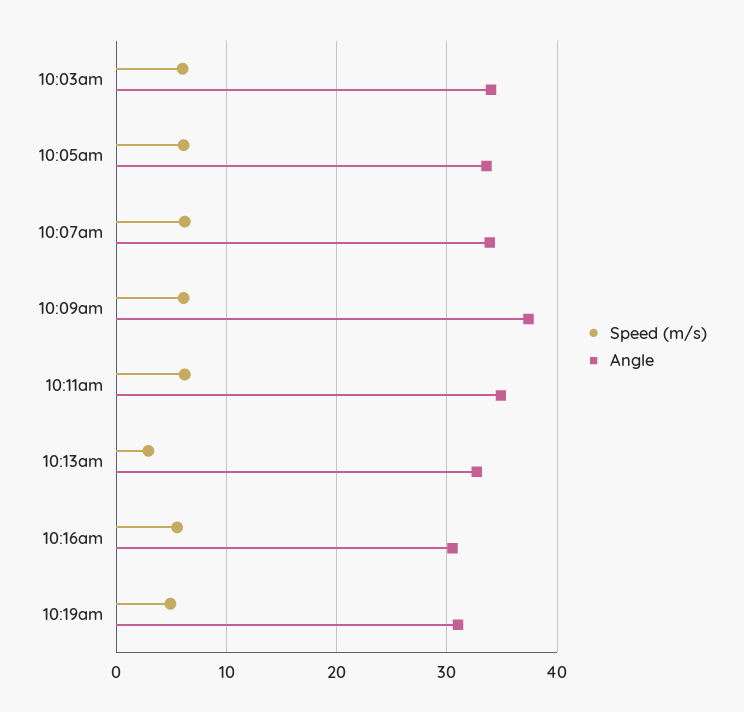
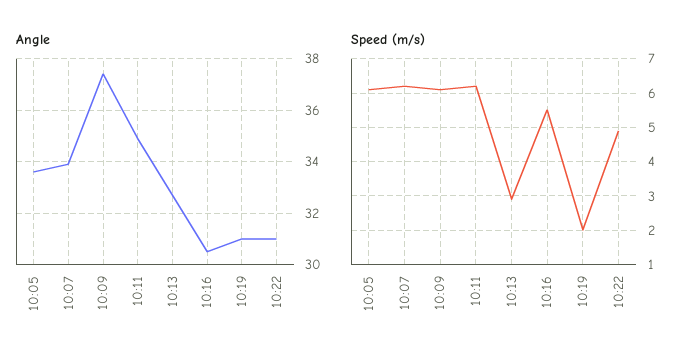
Speed (m/s), 10:03am: 6 -> none
Angle, 10:03am: 34 -> none
Speed (m/s), 10:19am: 5 -> 2
Angle, 10:22: none -> 31
Speed (m/s), 10:22: none -> 5

